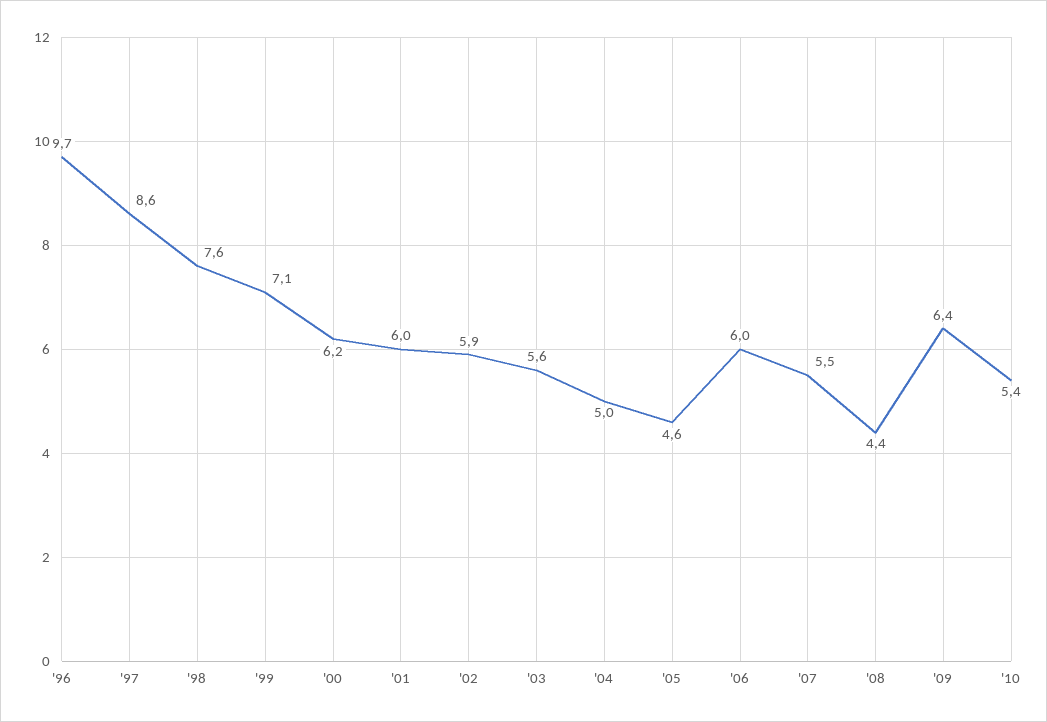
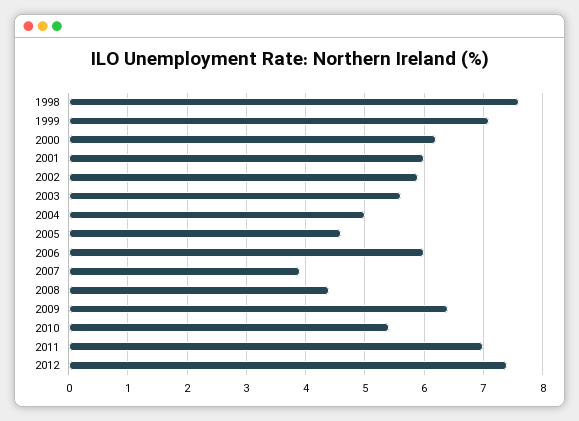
'96: 9.7 -> none
'97: 8.6 -> none
'07: 5.5 -> 4
2011: none -> 7
2012: none -> 7.5

